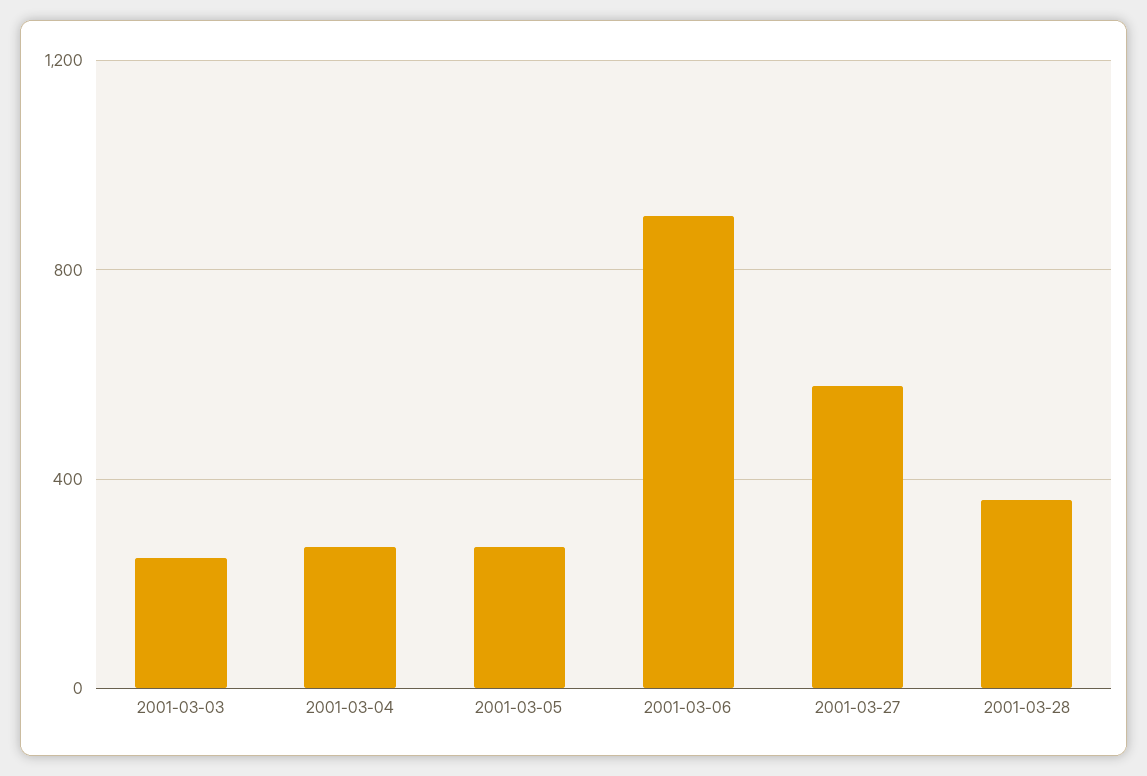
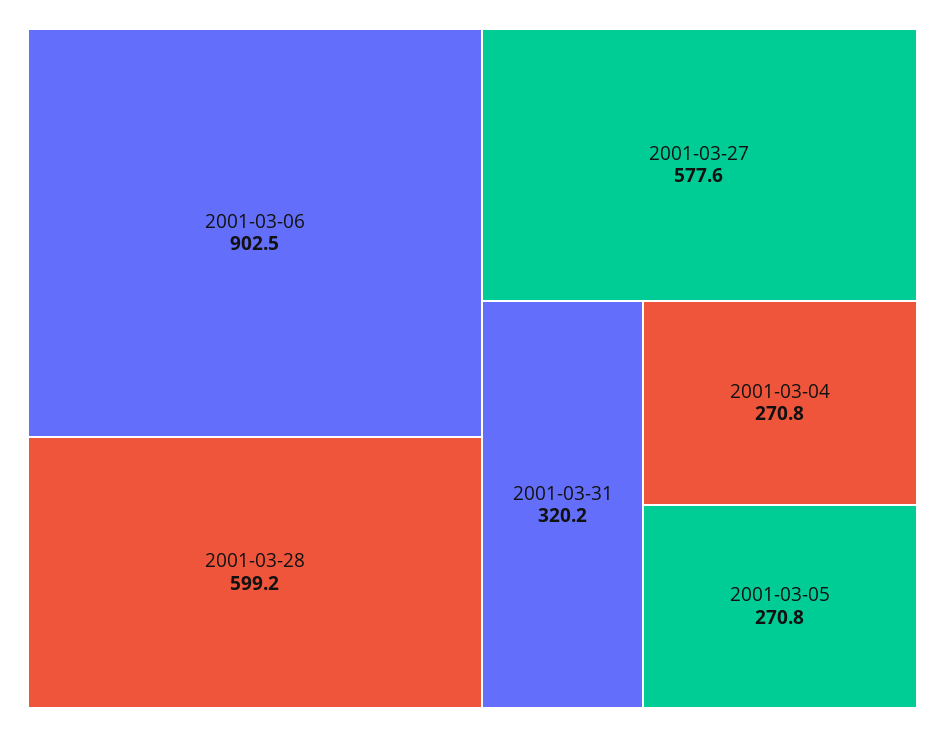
2001-03-03: 250 -> none
2001-03-28: 350 -> 599.2
2001-03-31: none -> 320.2

